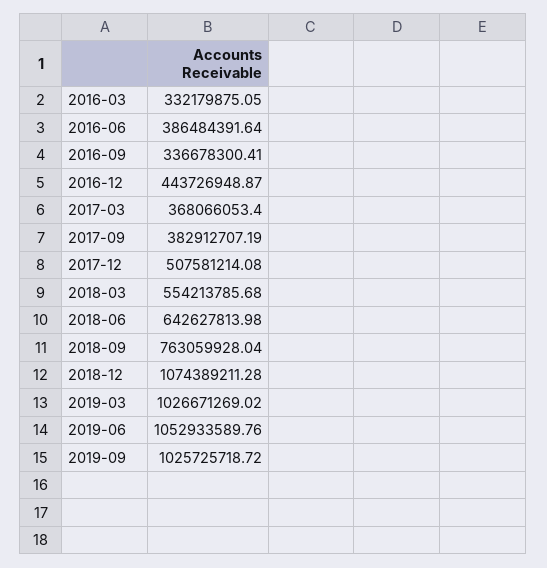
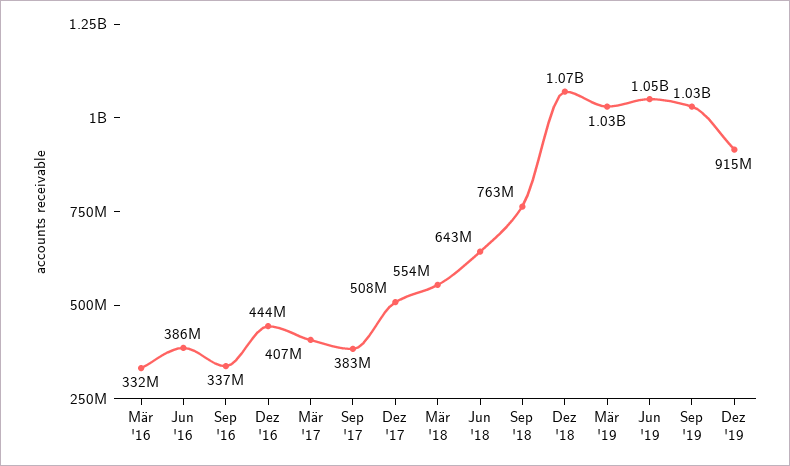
2017-03: 368066053.4 -> 407000000
Dez '19: none -> 915000000

